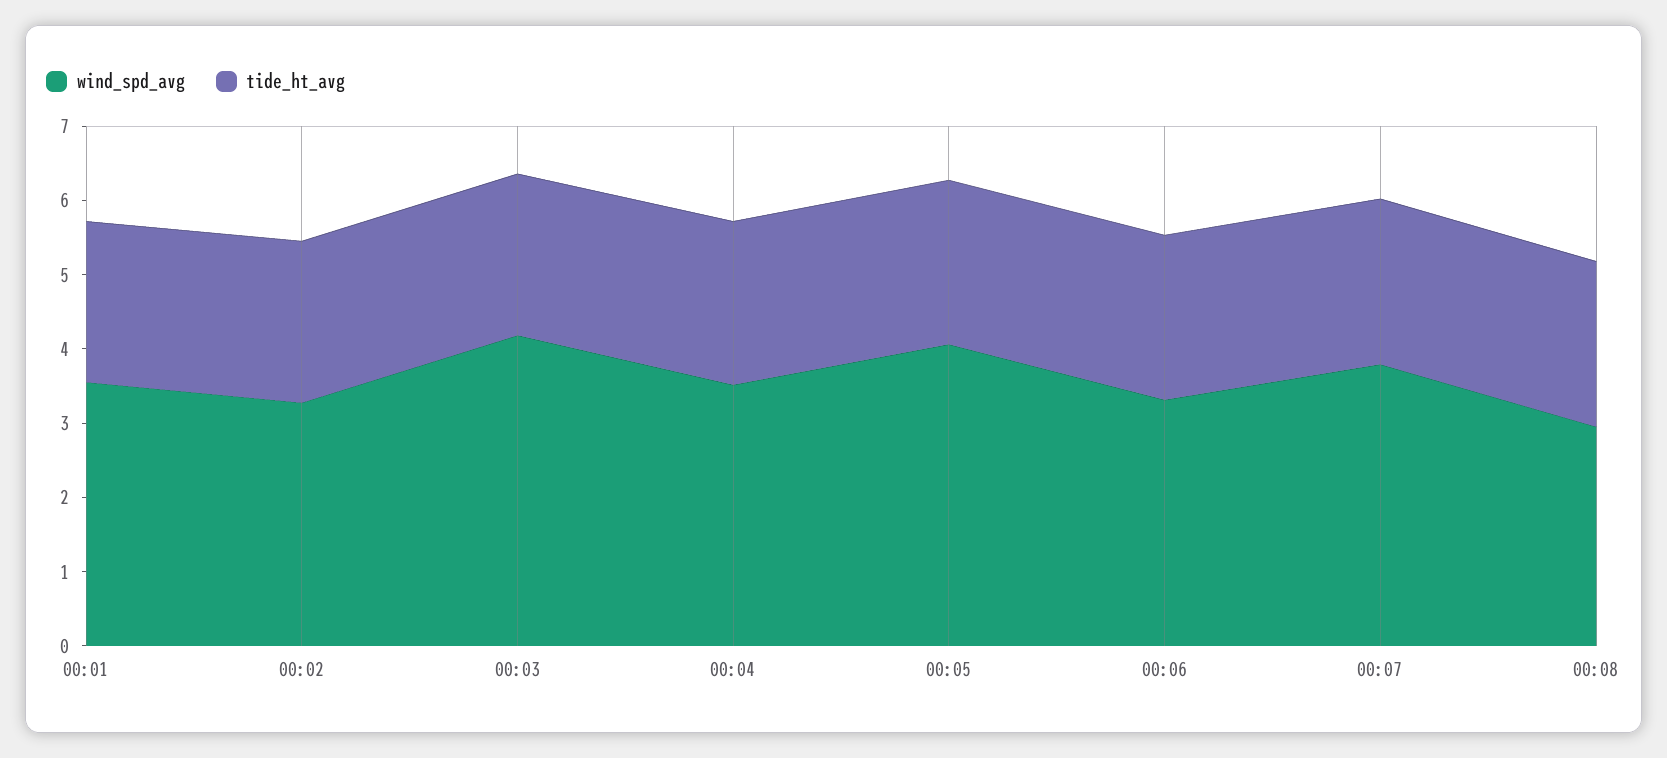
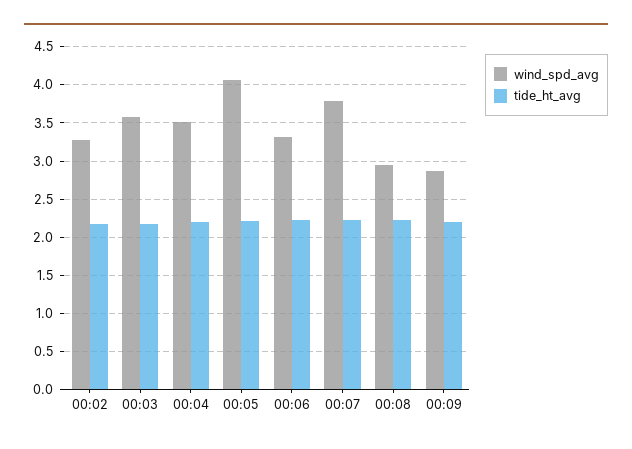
wind_spd_avg, 00:01: 3.6 -> none
tide_ht_avg, 00:01: 2.2 -> none
wind_spd_avg, 00:03: 4.2 -> 3.6
wind_spd_avg, 00:09: none -> 2.9
tide_ht_avg, 00:09: none -> 2.2

